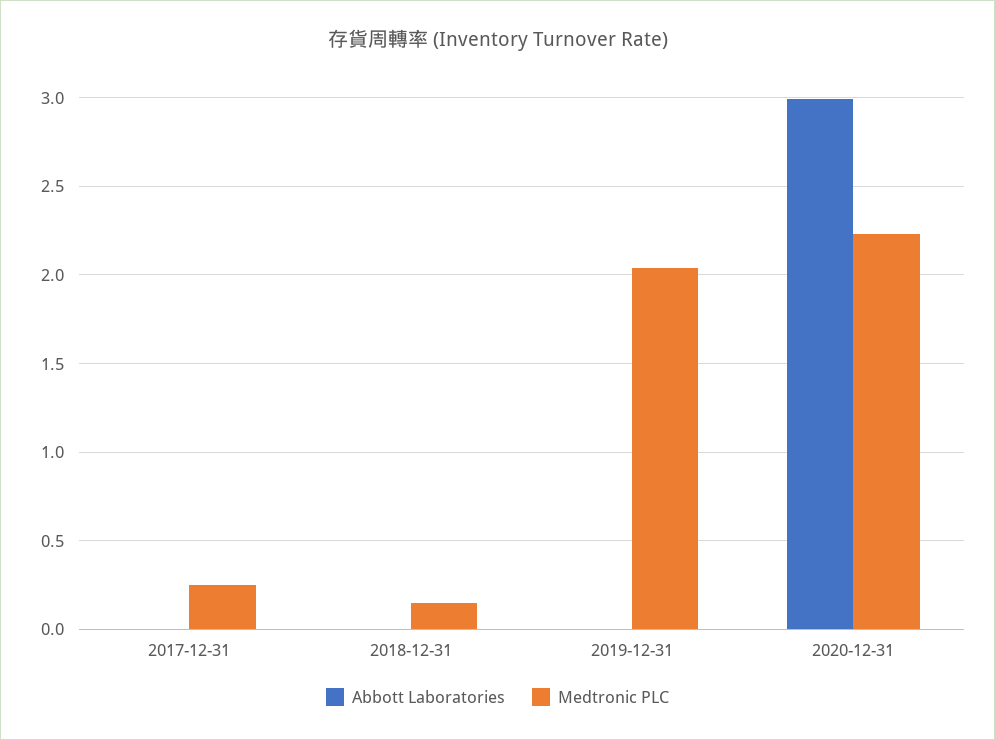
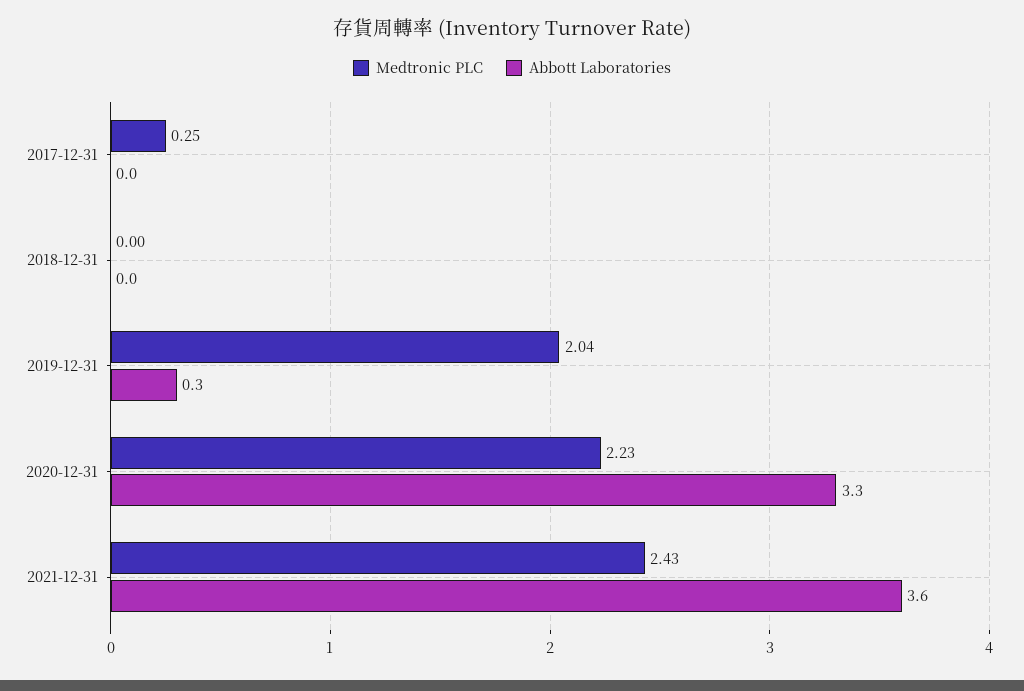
Medtronic PLC, 2018-12-31: 0.15 -> 0
Abbott Laboratories, 2019-12-31: 0 -> 0.3
Abbott Laboratories, 2020-12-31: 3 -> 3.3
Medtronic PLC, 2021-12-31: none -> 2.43
Abbott Laboratories, 2021-12-31: none -> 3.6

